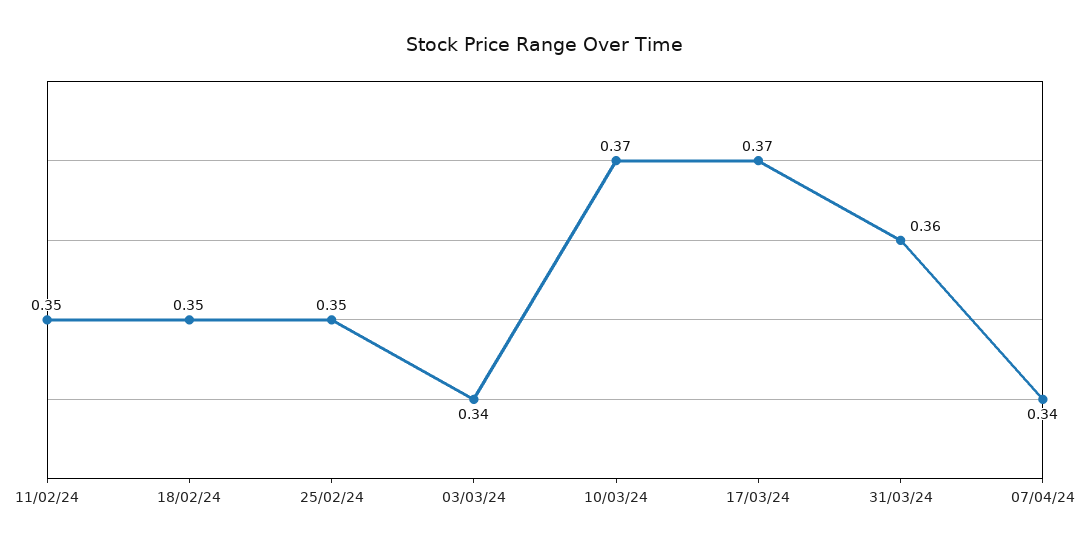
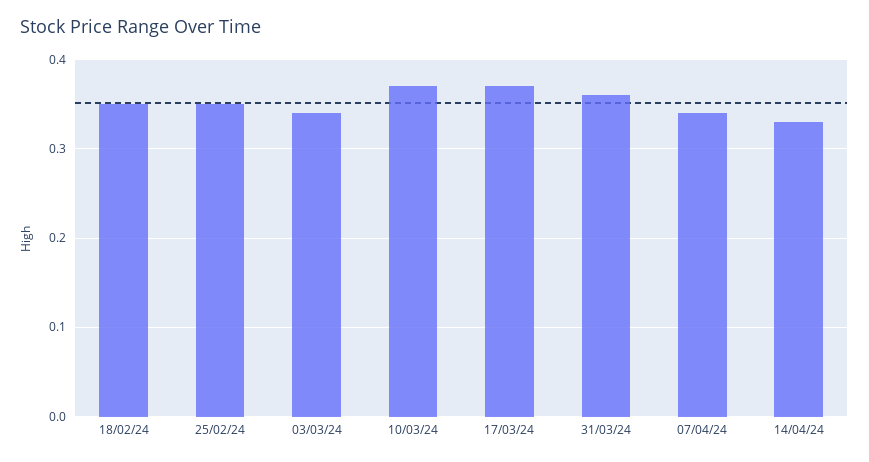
11/02/24: 0.35 -> none
14/04/24: none -> 0.33

